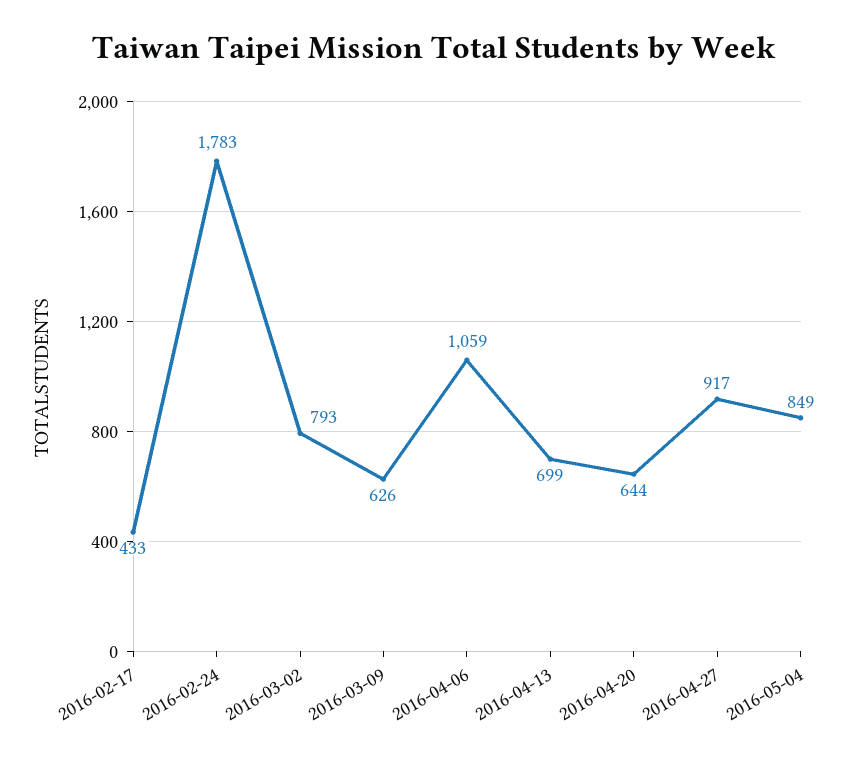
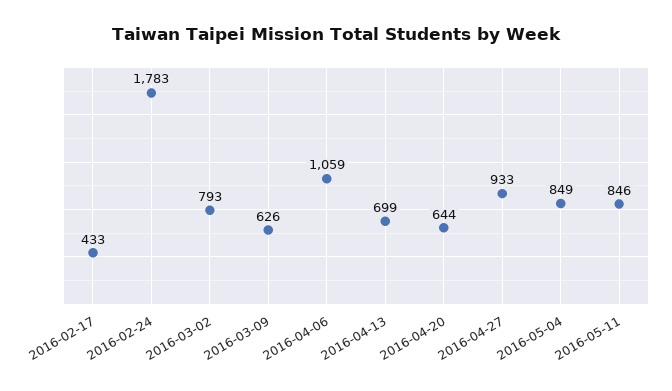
2016-04-27: 917 -> 933
2016-05-11: none -> 846

